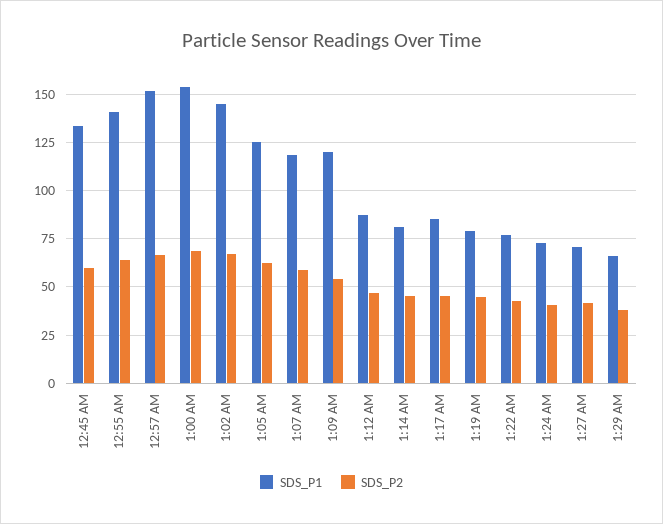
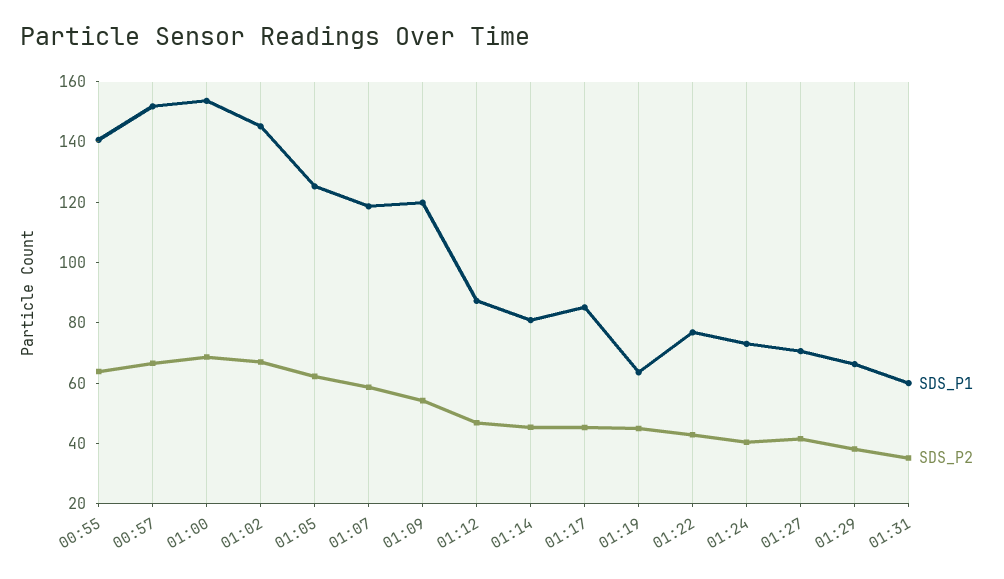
SDS_P1, 12:45 AM: 135 -> none
SDS_P2, 12:45 AM: 60 -> none
SDS_P1, 1:19 AM: 80 -> 65
SDS_P1, 01:31: none -> 60
SDS_P2, 01:31: none -> 35

